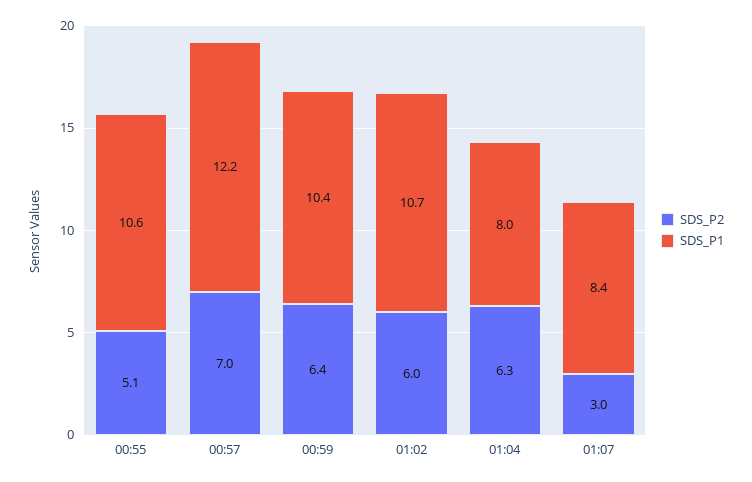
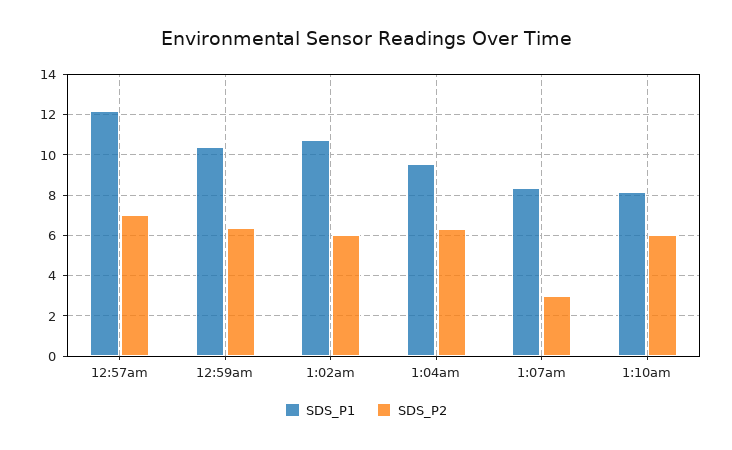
SDS_P2, 00:55: 5.1 -> none
SDS_P1, 00:55: 10.6 -> none
SDS_P1, 01:04: 8 -> 9.5
SDS_P1, 1:10am: none -> 8
SDS_P2, 1:10am: none -> 6

